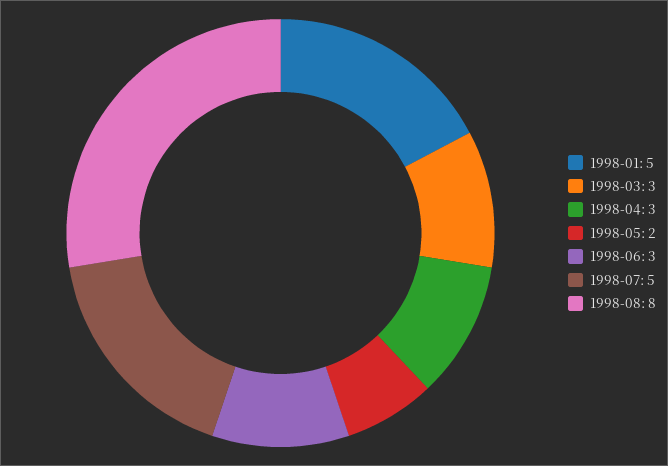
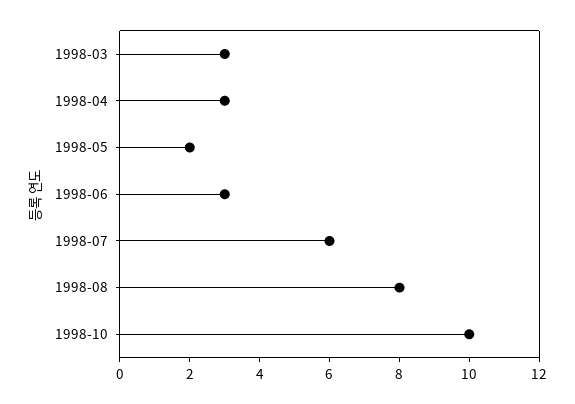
1998-01: 5 -> none
1998-07: 5 -> 6
1998-10: none -> 10

